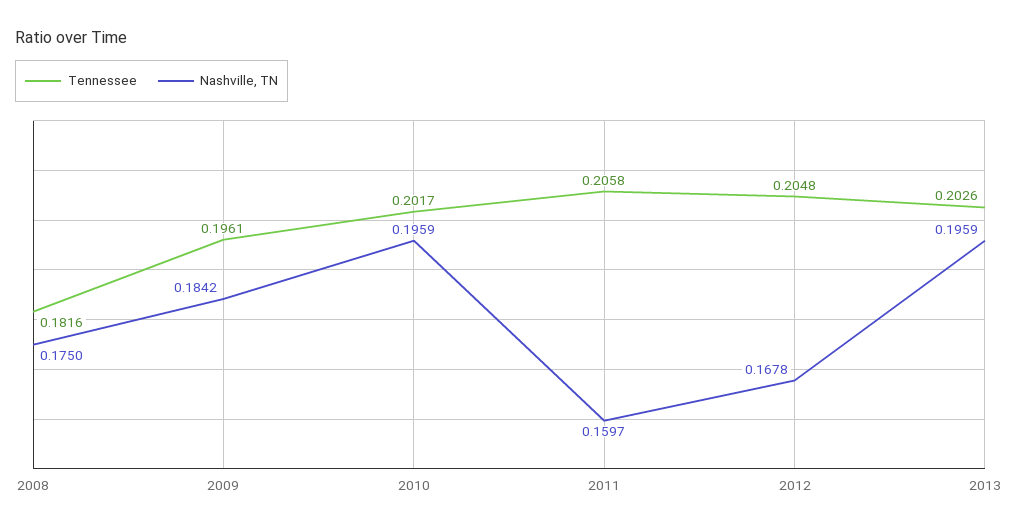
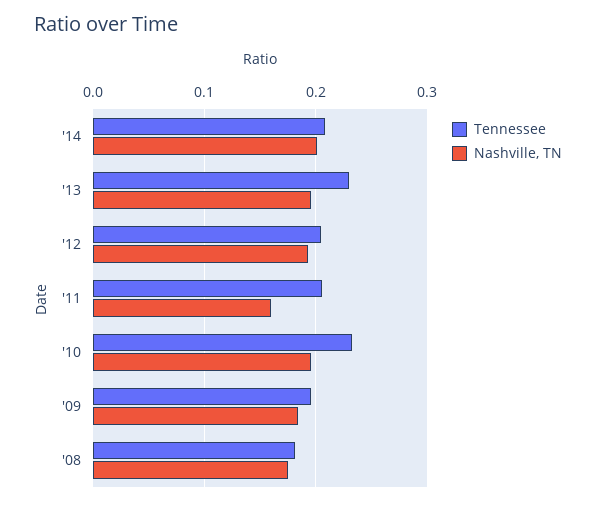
Tennessee, 2010: 0.2017 -> 0.23
Nashville, TN, 2012: 0.1678 -> 0.19
Tennessee, 2013: 0.2026 -> 0.23
Tennessee, '14: none -> 0.21
Nashville, TN, '14: none -> 0.2

